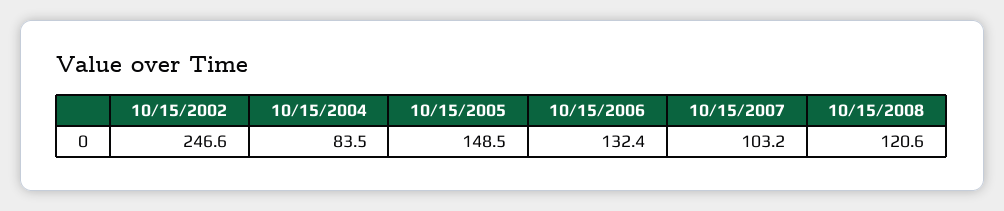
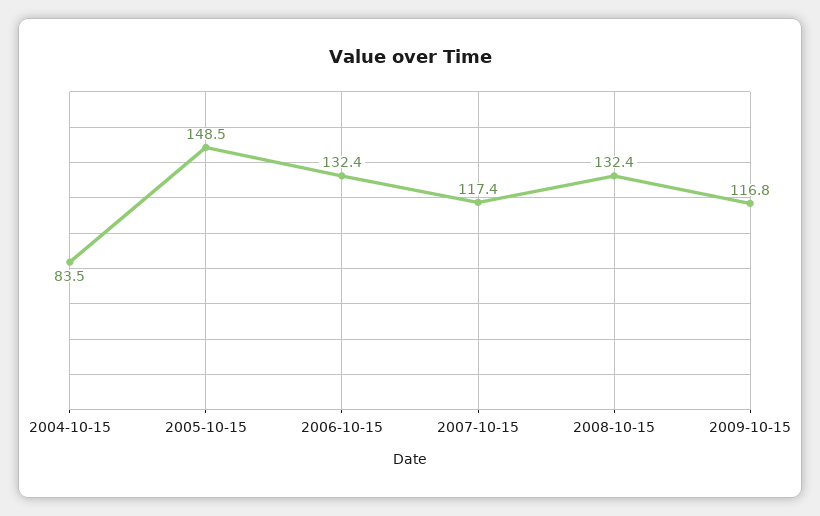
10/15/2002: 246.6 -> none
10/15/2007: 103.2 -> 117.4
10/15/2008: 120.6 -> 132.4
2009-10-15: none -> 116.8

